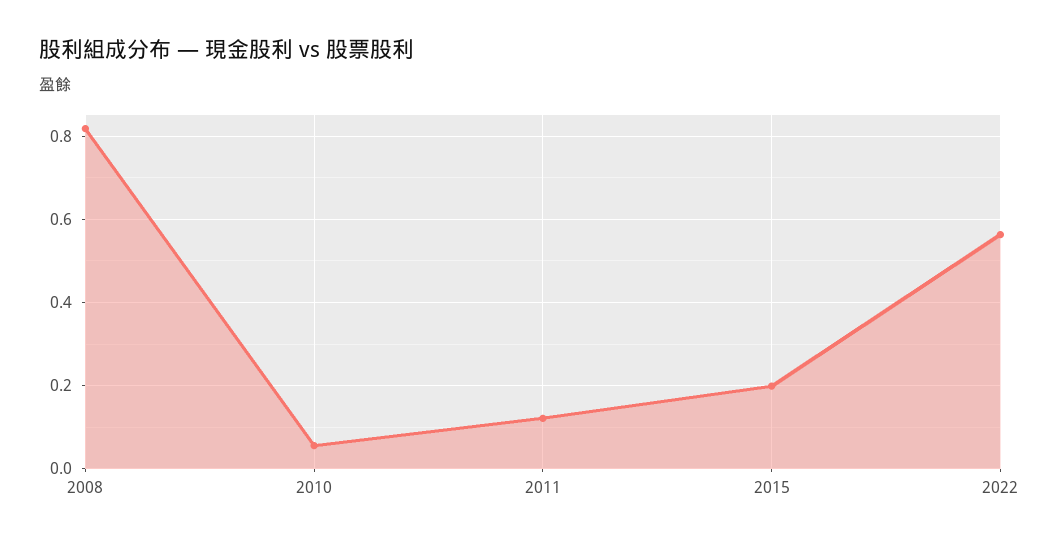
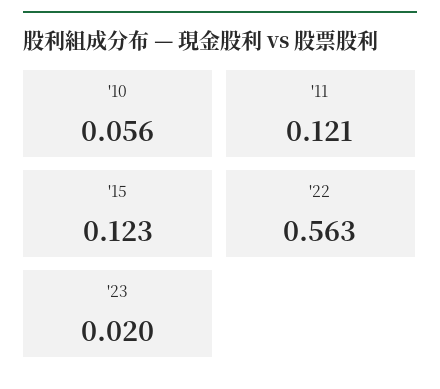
2008: 0.82 -> none
2015: 0.2 -> 0.123
'23: none -> 0.02

